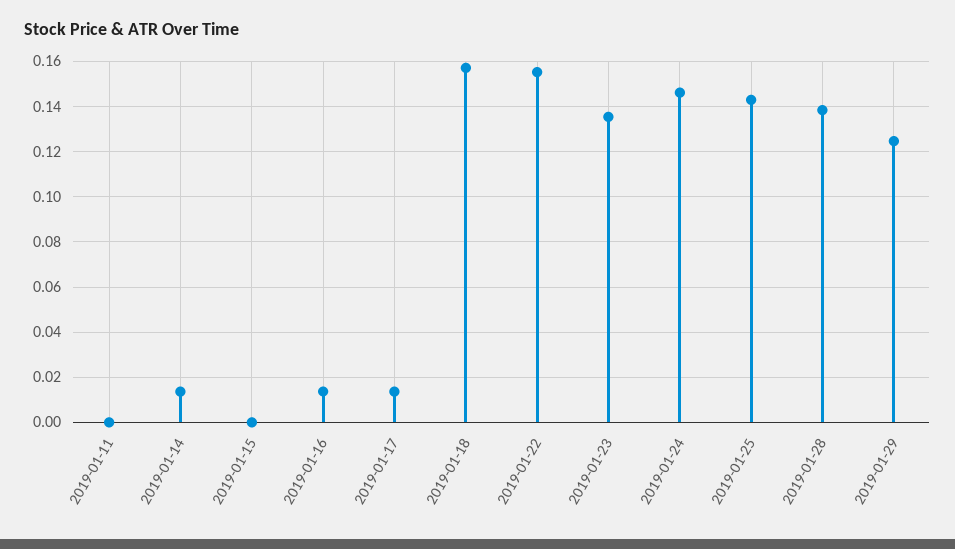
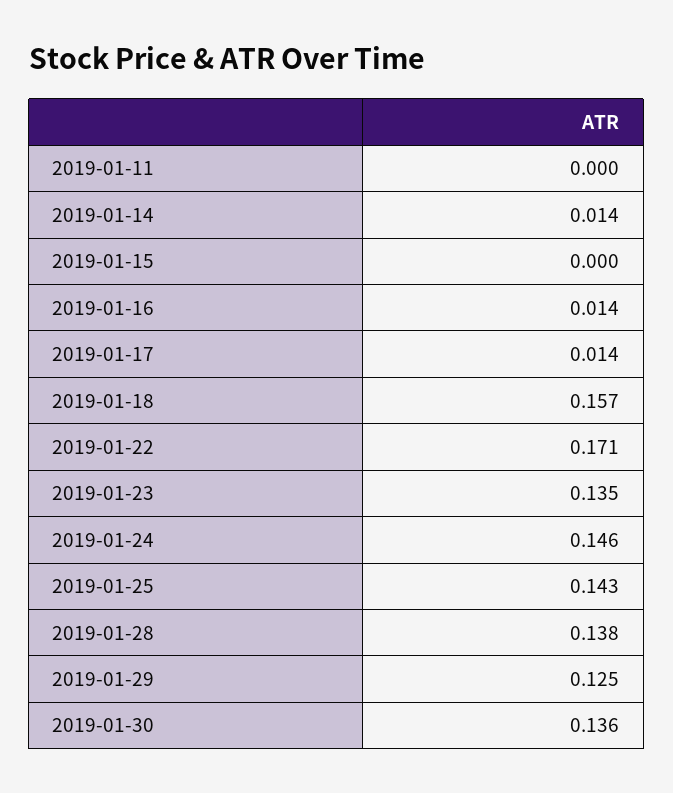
2019-01-22: 0.155 -> 0.171
2019-01-30: none -> 0.136

